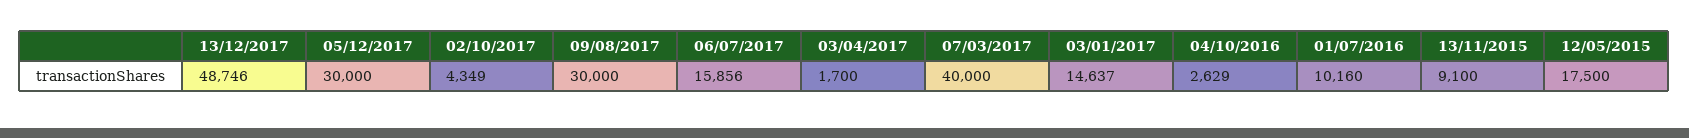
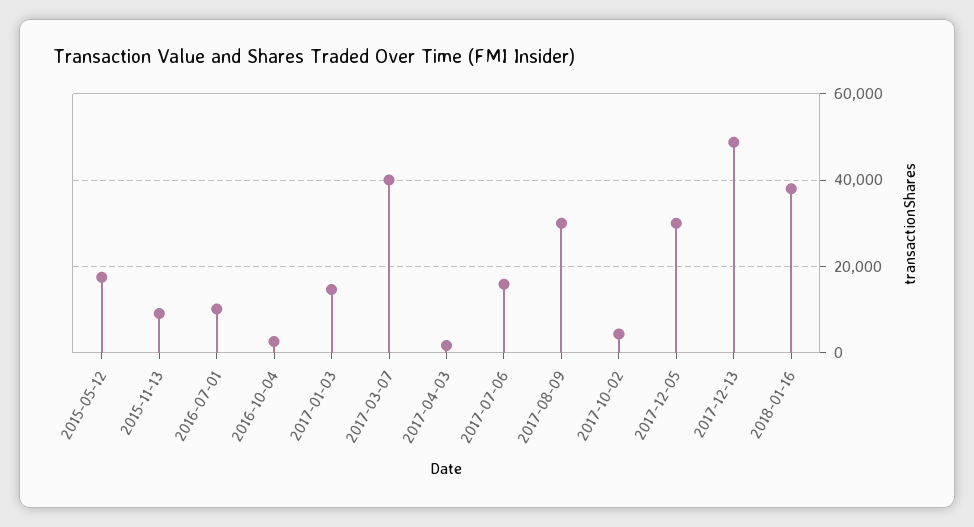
2018-01-16: none -> 38000

